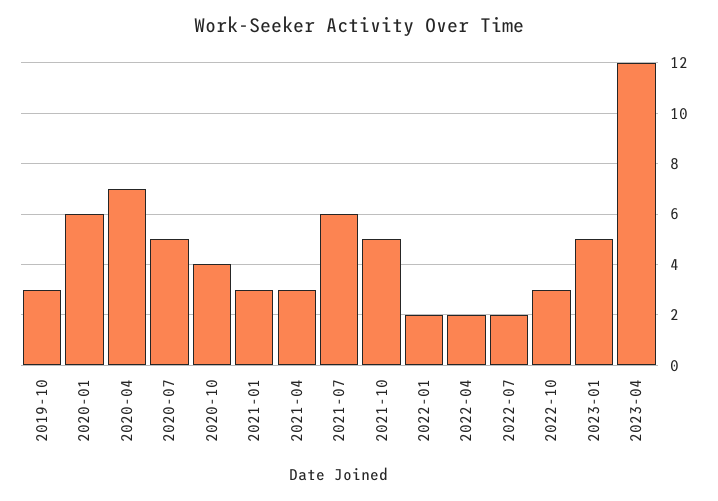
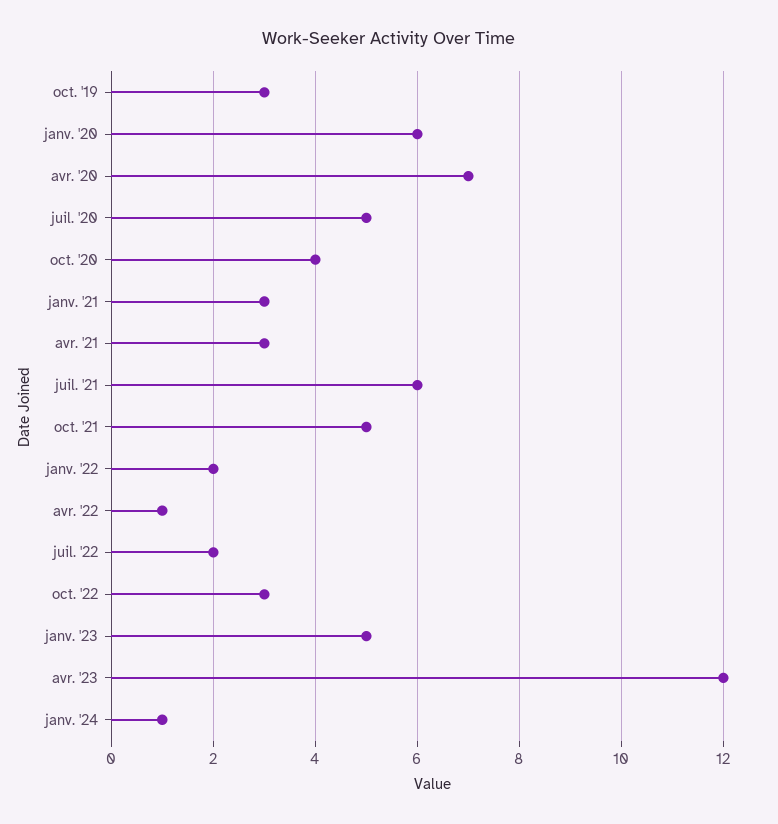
2022-04: 2 -> 1
janv. '24: none -> 1

